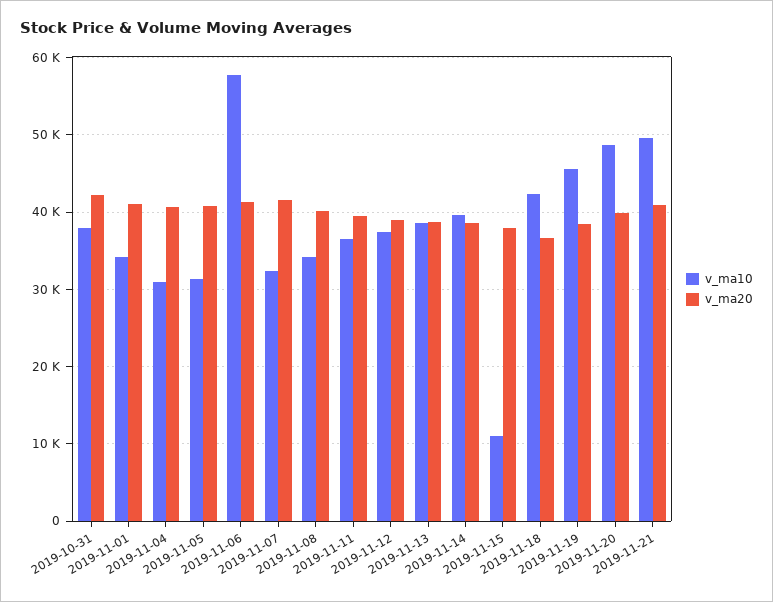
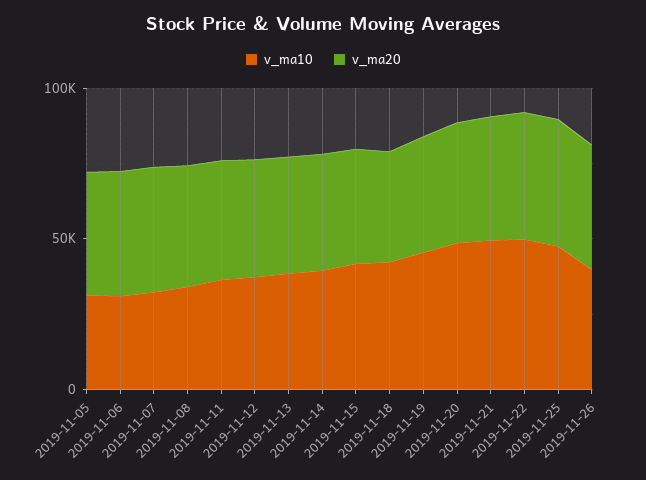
v_ma10, 2019-10-31: 38000 -> none
v_ma20, 2019-10-31: 42000 -> none
v_ma10, 2019-11-01: 34000 -> none
v_ma20, 2019-11-01: 41000 -> none
v_ma10, 2019-11-04: 31000 -> none
v_ma20, 2019-11-04: 41000 -> none
v_ma10, 2019-11-06: 58000 -> 30000
v_ma10, 2019-11-15: 11000 -> 40000
v_ma10, 2019-11-22: none -> 50000
v_ma20, 2019-11-22: none -> 40000
v_ma10, 2019-11-25: none -> 50000
v_ma20, 2019-11-25: none -> 40000
v_ma10, 2019-11-26: none -> 40000
v_ma20, 2019-11-26: none -> 40000

